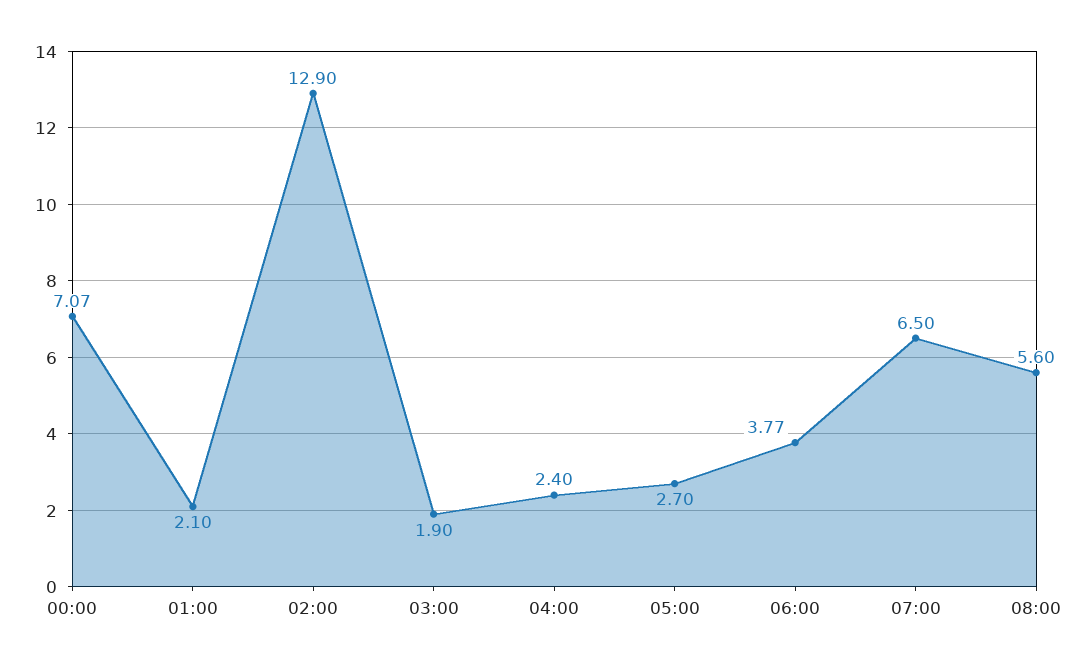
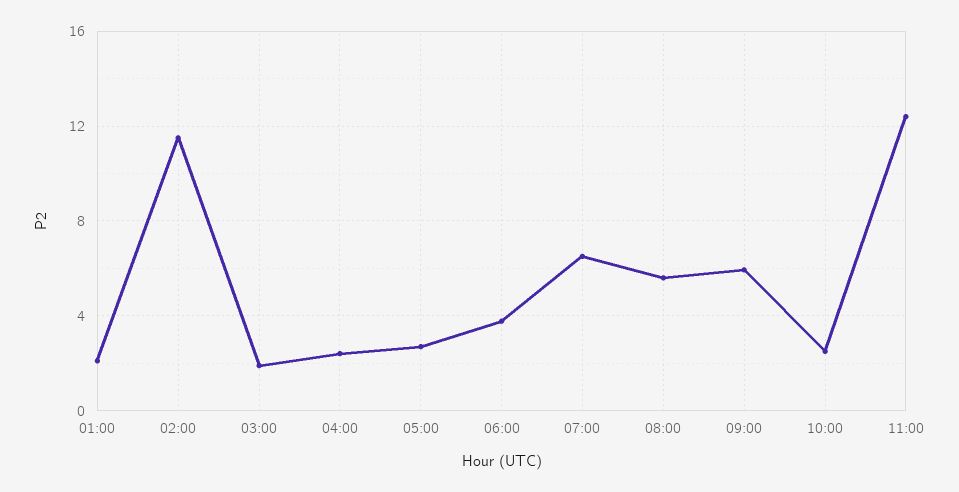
00:00: 7.07 -> none
02:00: 12.9 -> 11.5
09:00: none -> 6
10:00: none -> 2.5
11:00: none -> 12.5

